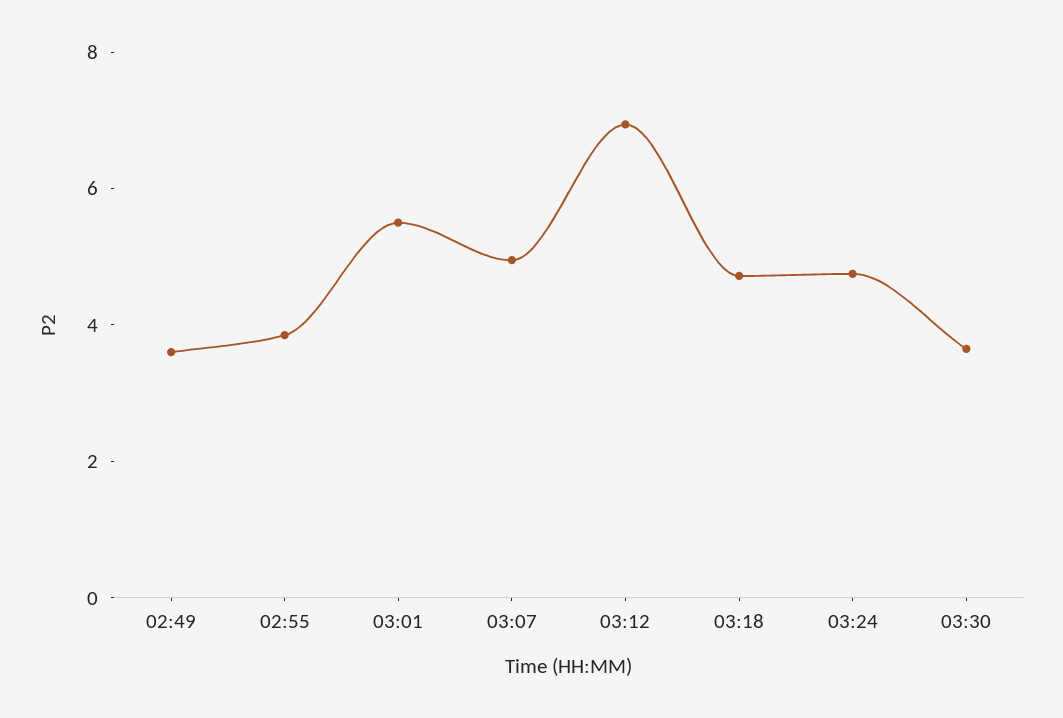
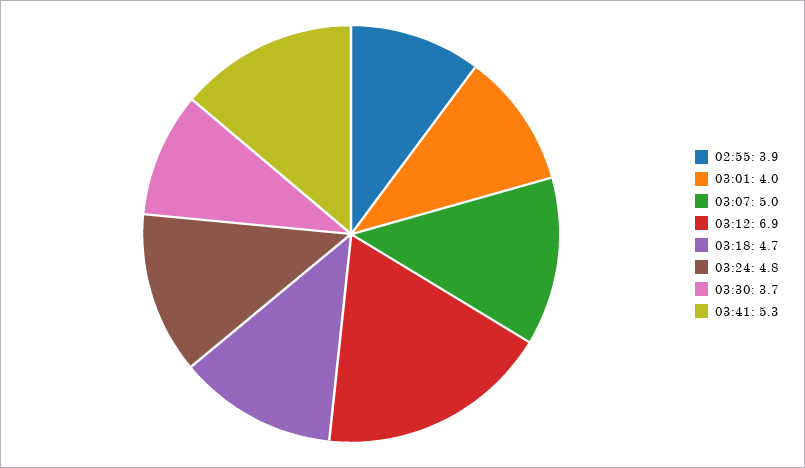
02:49: 3.5 -> none
03:01: 5.5 -> 4
03:41: none -> 5.3

